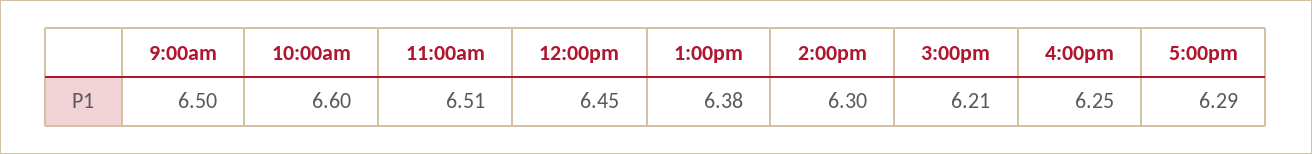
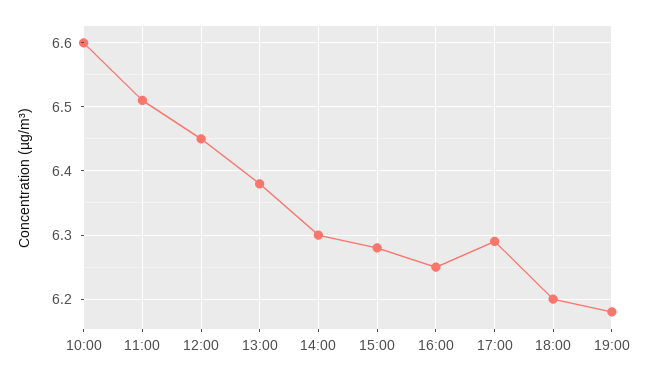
9:00am: 6.5 -> none
3:00pm: 6.21 -> 6.28
18:00: none -> 6.2
19:00: none -> 6.18

